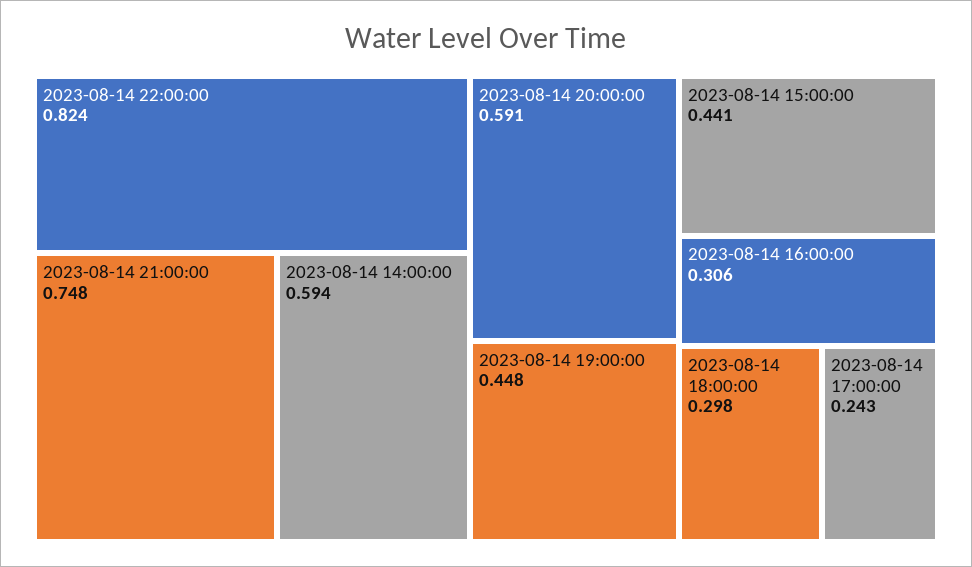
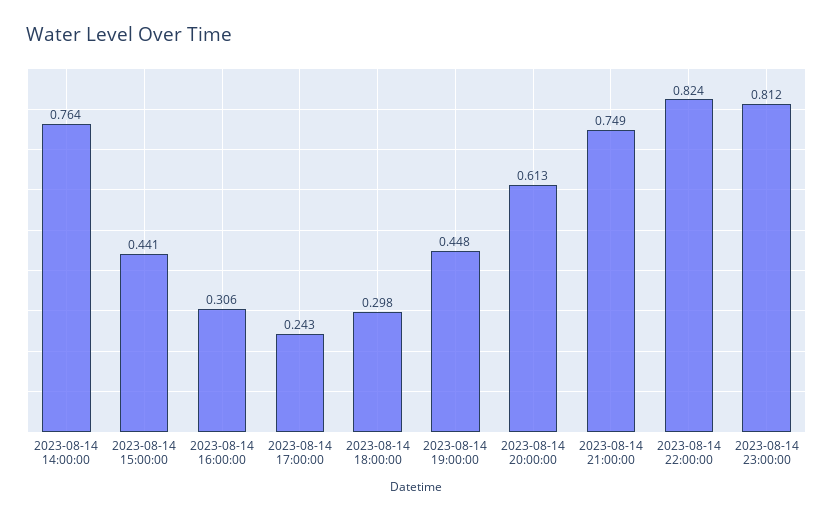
2023-08-14 21:00:00: 0.748 -> 0.749
2023-08-14 14:00:00: 0.594 -> 0.764
2023-08-14 20:00:00: 0.591 -> 0.613
2023-08-14 23:00:00: none -> 0.812

